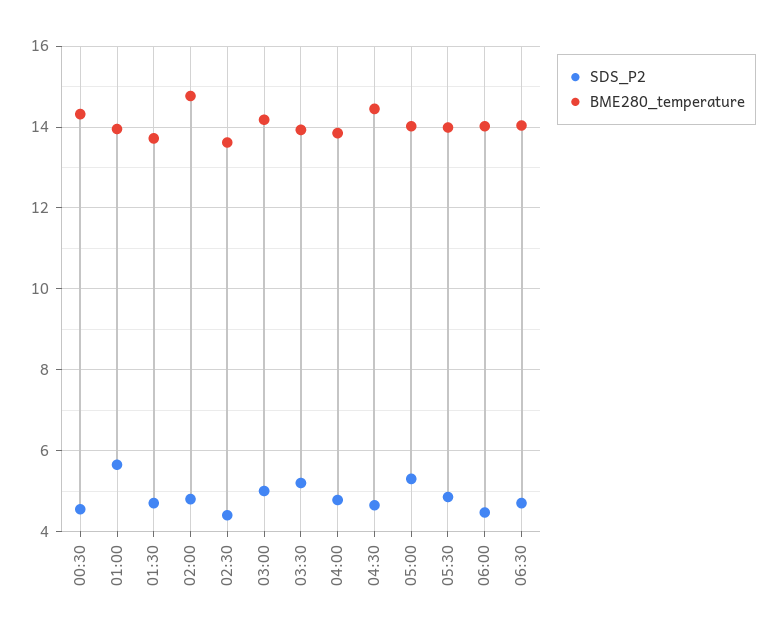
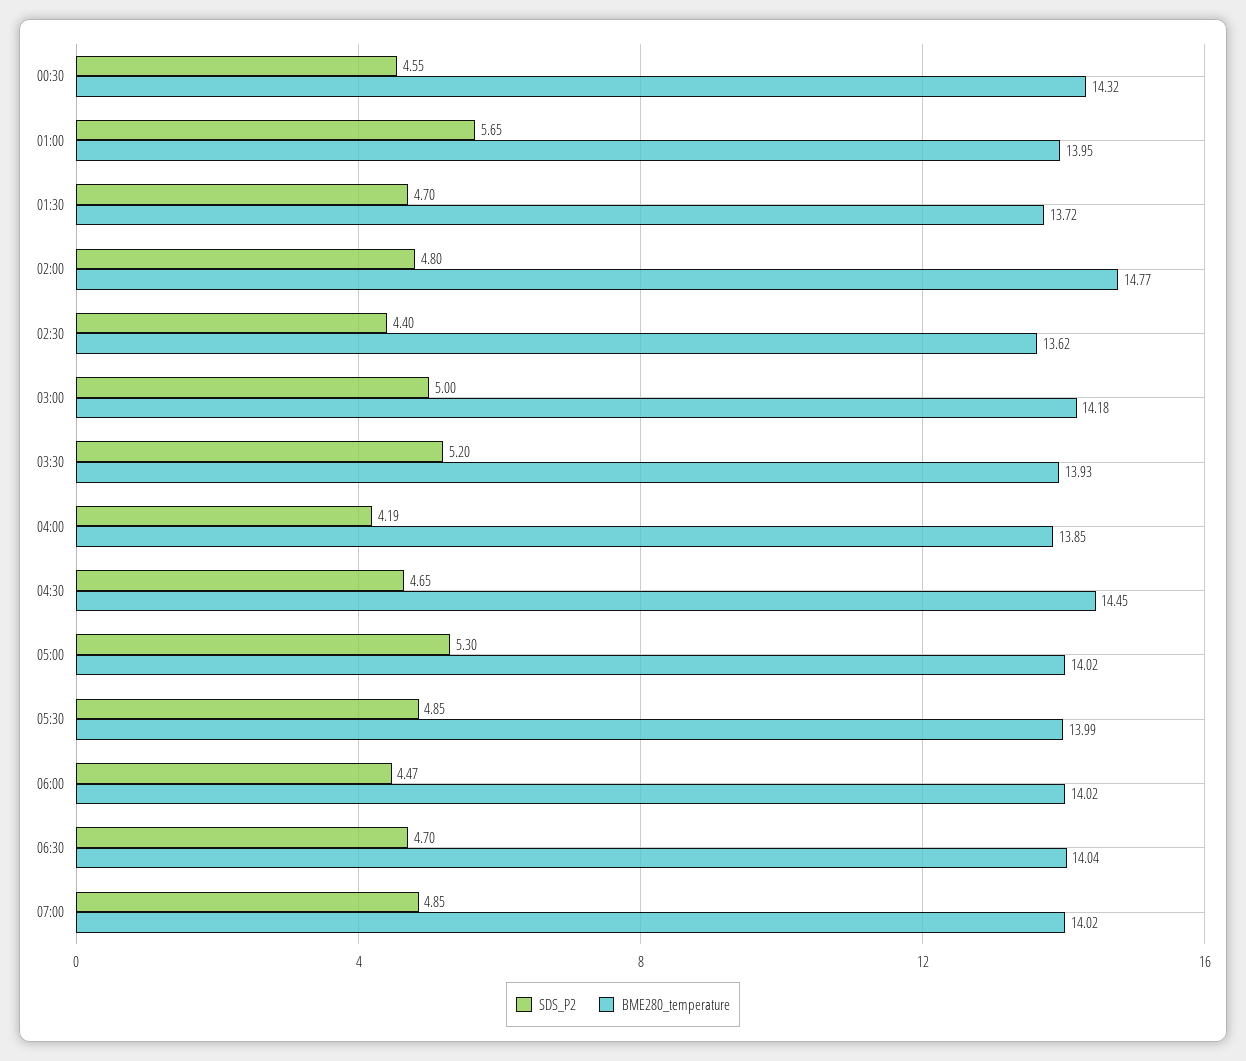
SDS_P2, 04:00: 4.8 -> 4.19
SDS_P2, 07:00: none -> 4.85
BME280_temperature, 07:00: none -> 14.02

